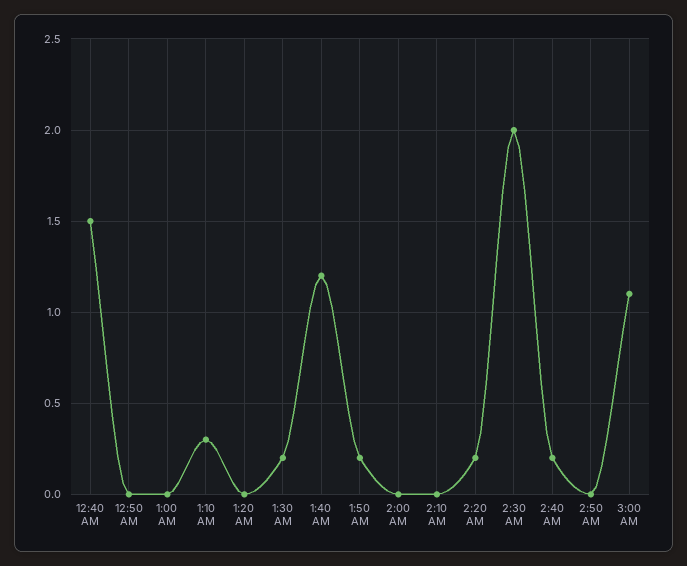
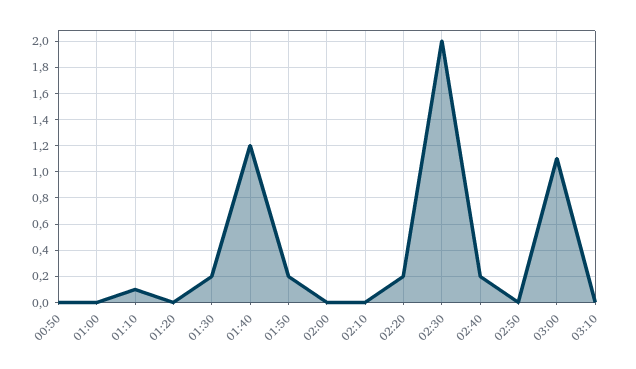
12:40 AM: 1.5 -> none
1:10 AM: 0.3 -> 0.1
03:10: none -> 0

